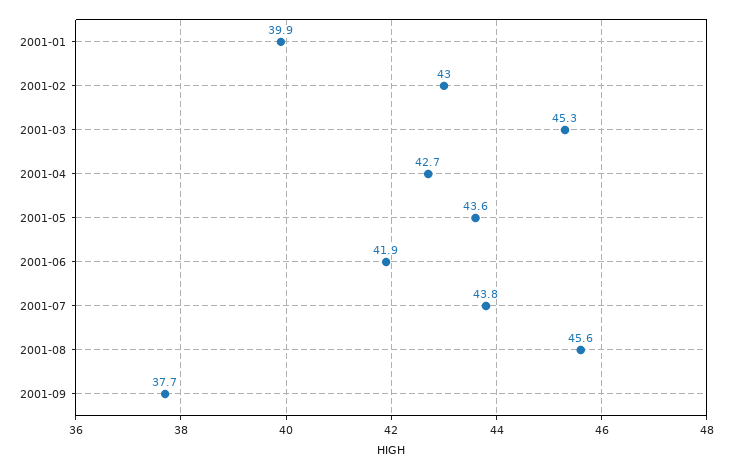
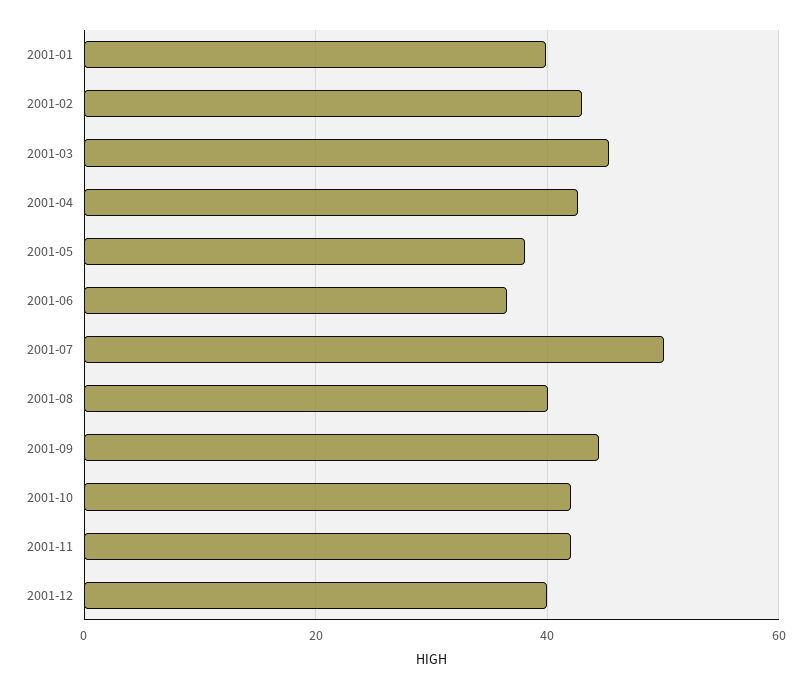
2001-05: 43.6 -> 38
2001-06: 41.9 -> 36
2001-07: 43.8 -> 50
2001-08: 45.6 -> 40
2001-09: 37.7 -> 44
2001-10: none -> 42
2001-11: none -> 42
2001-12: none -> 40

